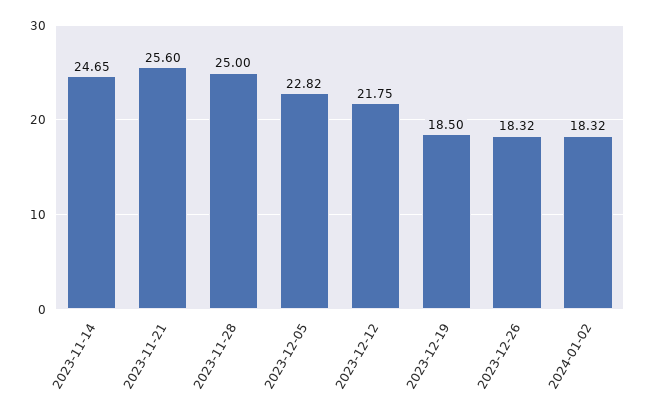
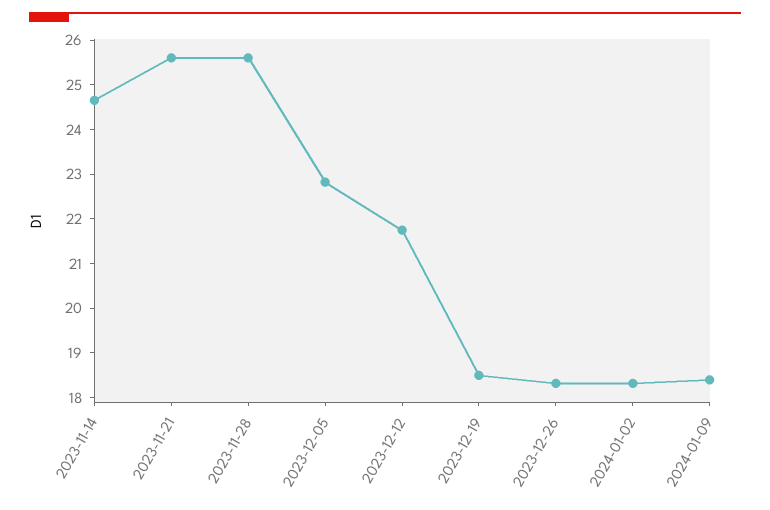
2023-11-28: 25 -> 25.6
2024-01-09: none -> 18.4

